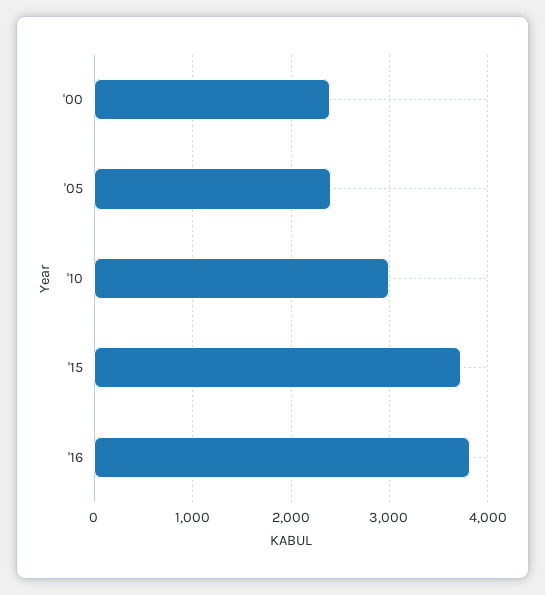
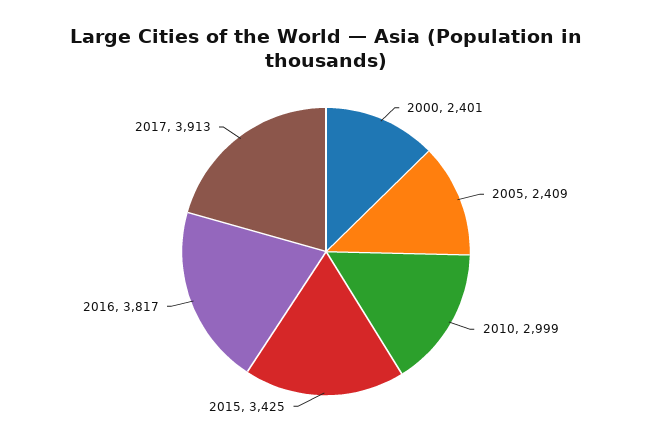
'15: 3700 -> 3425
2017: none -> 3913

